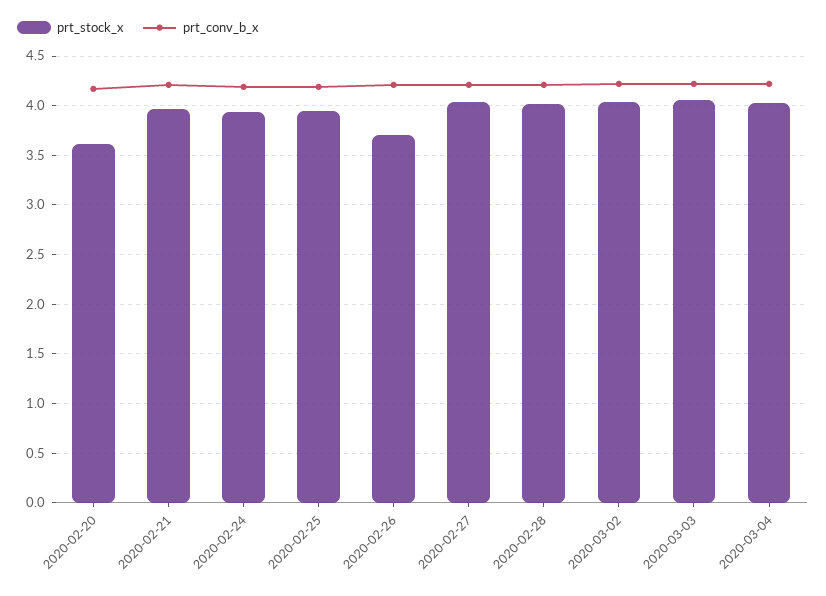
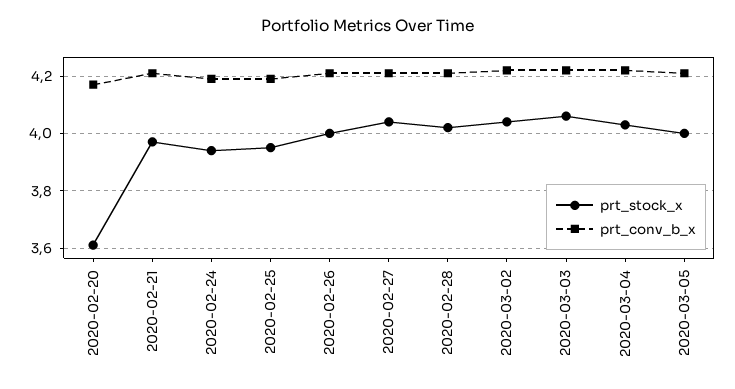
prt_stock_x, 2020-02-26: 3.7 -> 4
prt_stock_x, 2020-03-05: none -> 4
prt_conv_b_x, 2020-03-05: none -> 4.2

